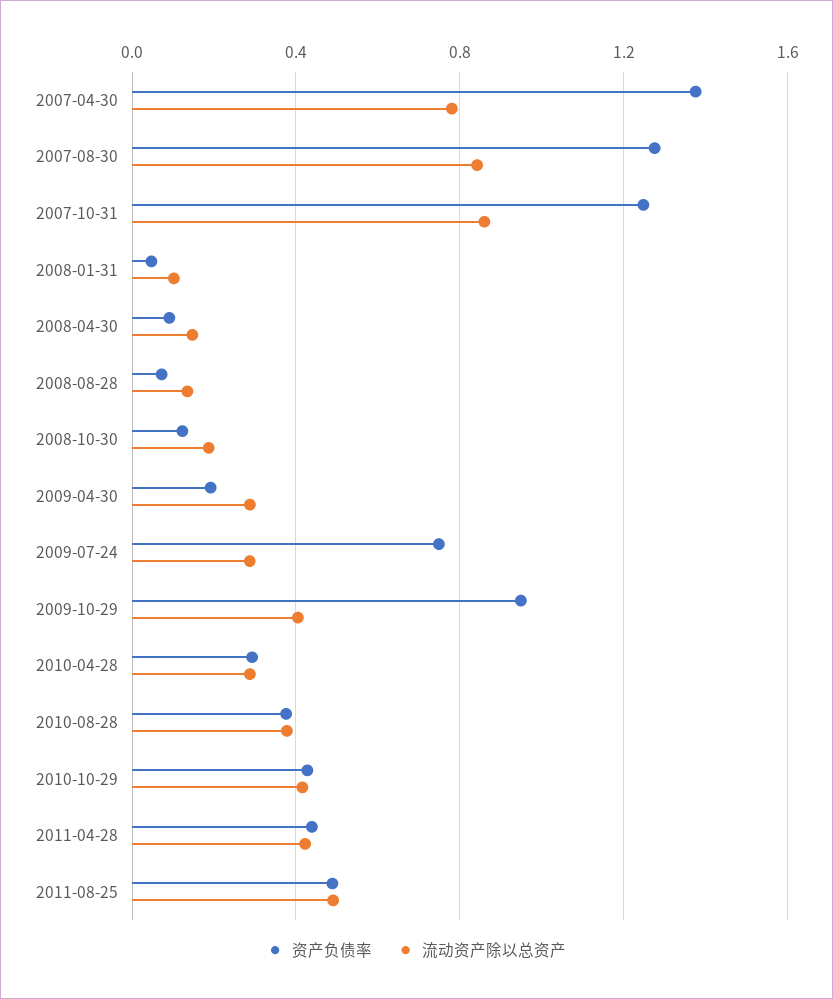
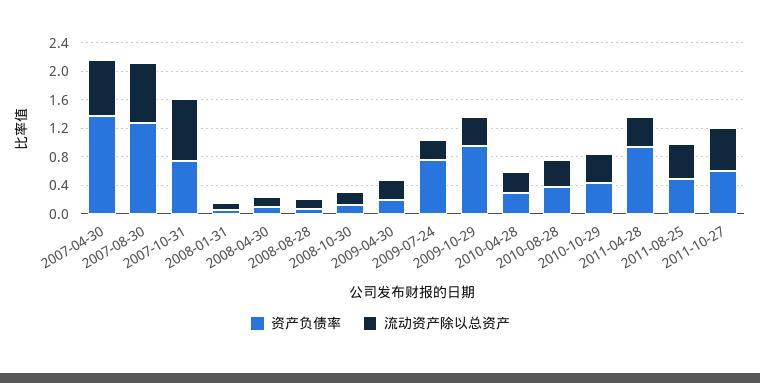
资产负债率, 2007-10-31: 1.25 -> 0.8
资产负债率, 2011-04-28: 0.45 -> 1
资产负债率, 2011-10-27: none -> 0.6
流动资产除以总资产, 2011-10-27: none -> 0.6

